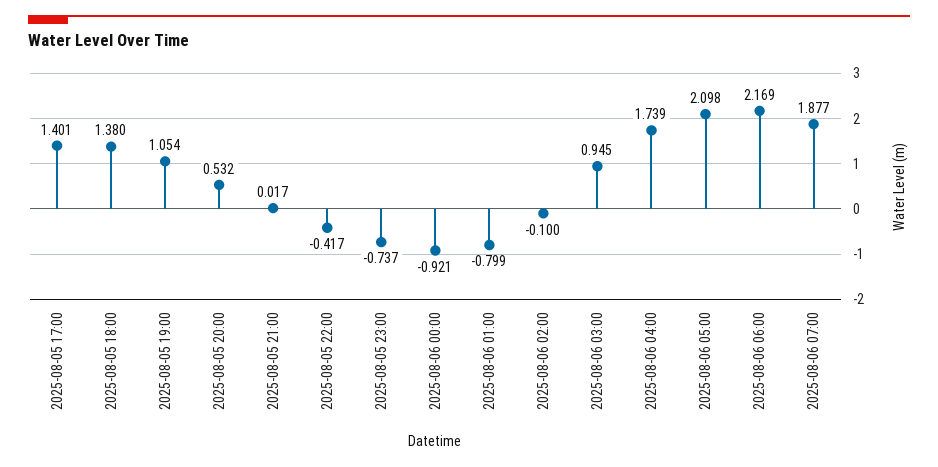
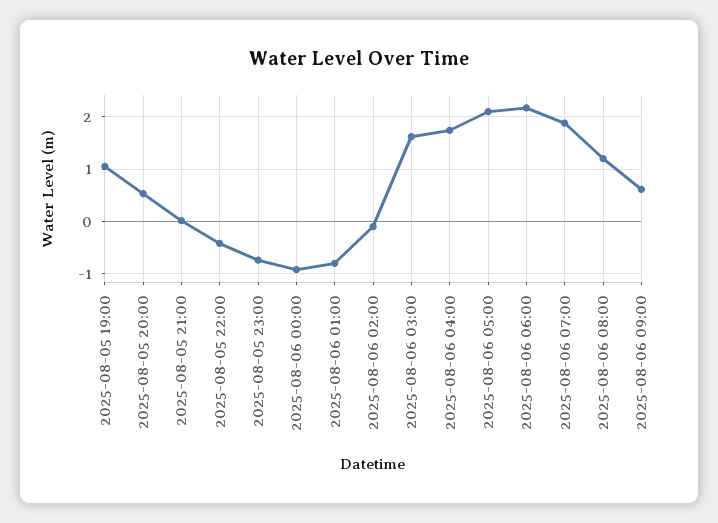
2025-08-05 17:00: 1.401 -> none
2025-08-05 18:00: 1.38 -> none
2025-08-06 03:00: 0.945 -> 1.6
2025-08-06 08:00: none -> 1.2
2025-08-06 09:00: none -> 0.6

